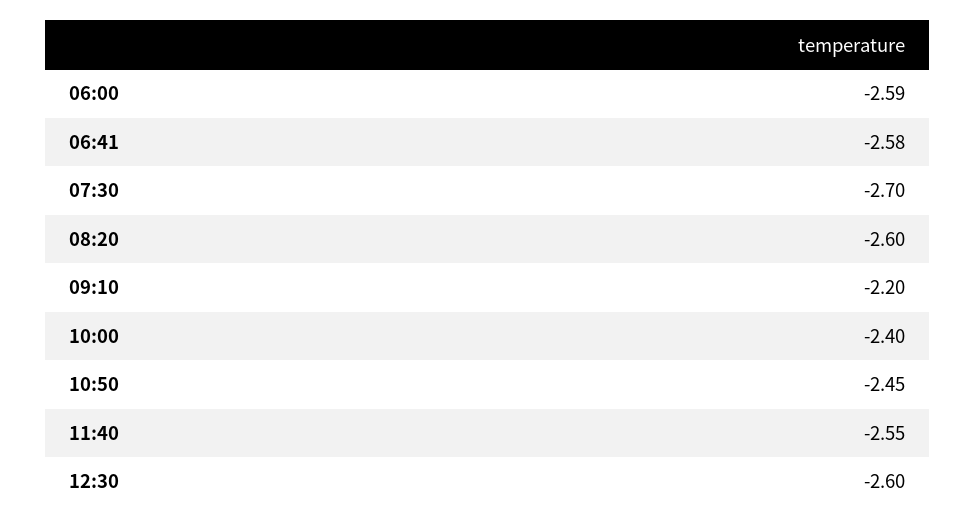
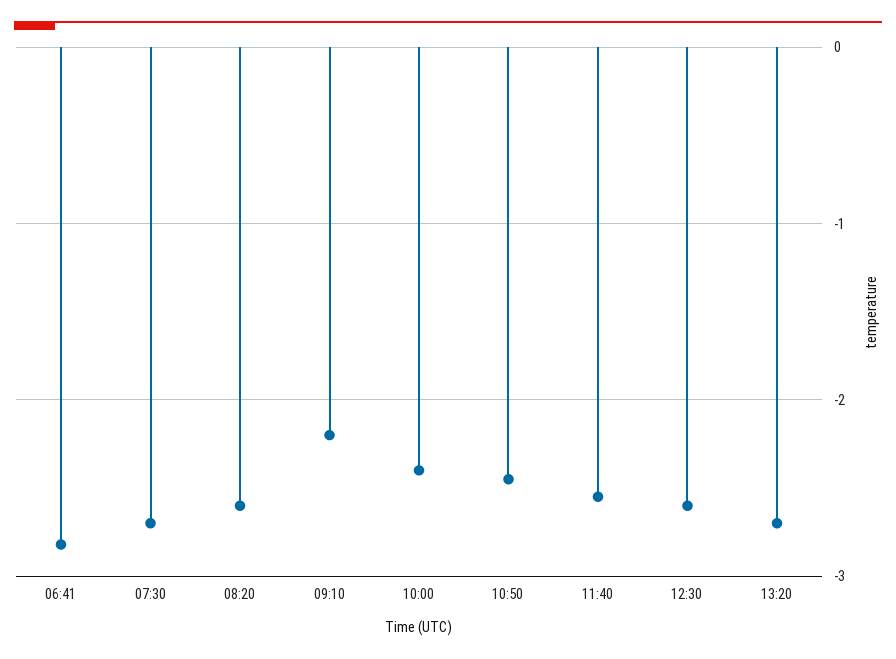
06:00: -2.59 -> none
06:41: -2.58 -> -2.8
13:20: none -> -2.7

